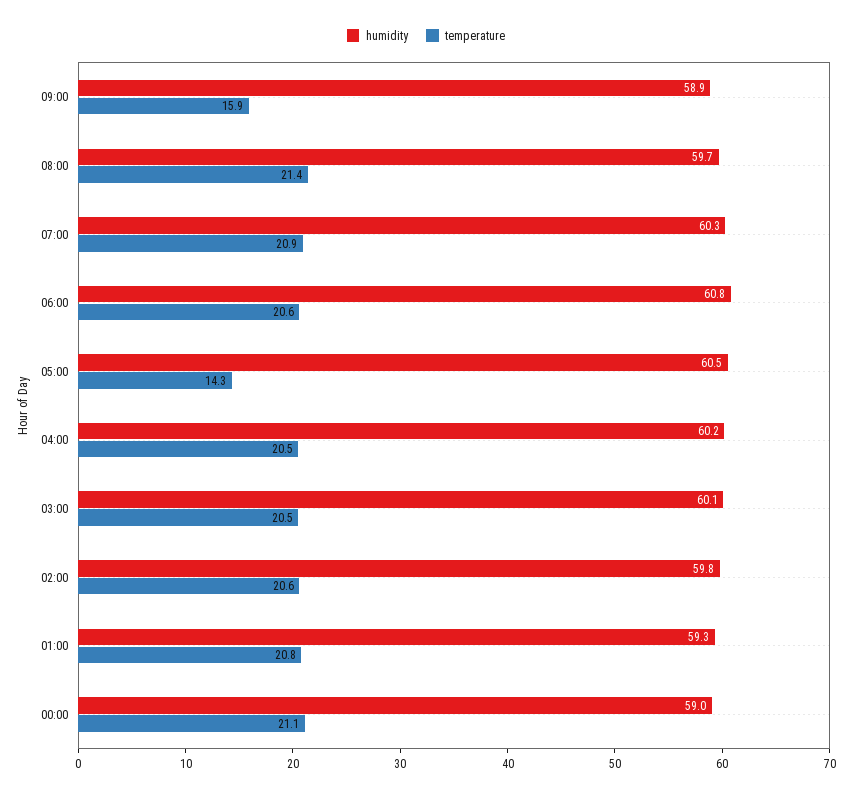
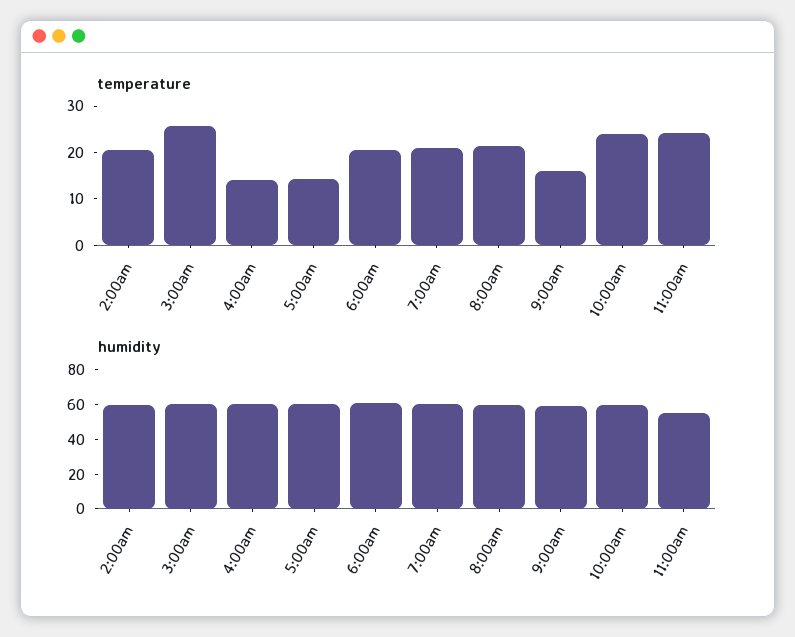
temperature, 04:00: 20.5 -> 14
temperature, 03:00: 20.5 -> 26
humidity, 01:00: 59.3 -> none
temperature, 01:00: 20.8 -> none
humidity, 00:00: 59 -> none
temperature, 00:00: 21.1 -> none
temperature, 10:00am: none -> 24
temperature, 11:00am: none -> 24
humidity, 10:00am: none -> 60
humidity, 11:00am: none -> 55

